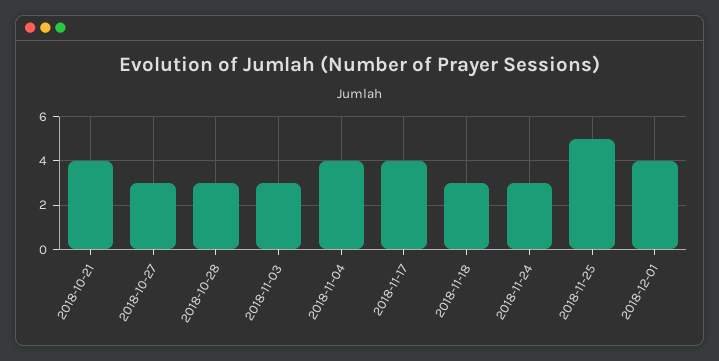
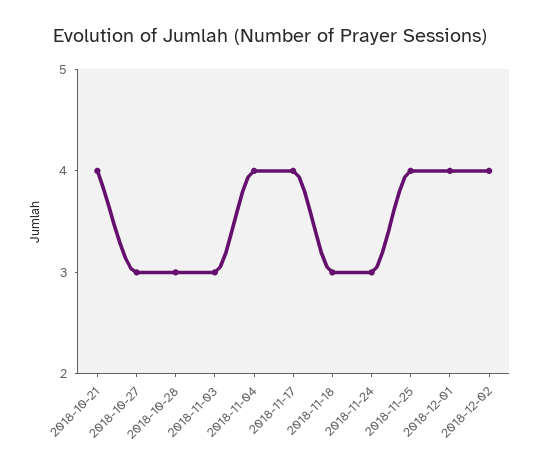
2018-11-25: 5 -> 4
2018-12-02: none -> 4

